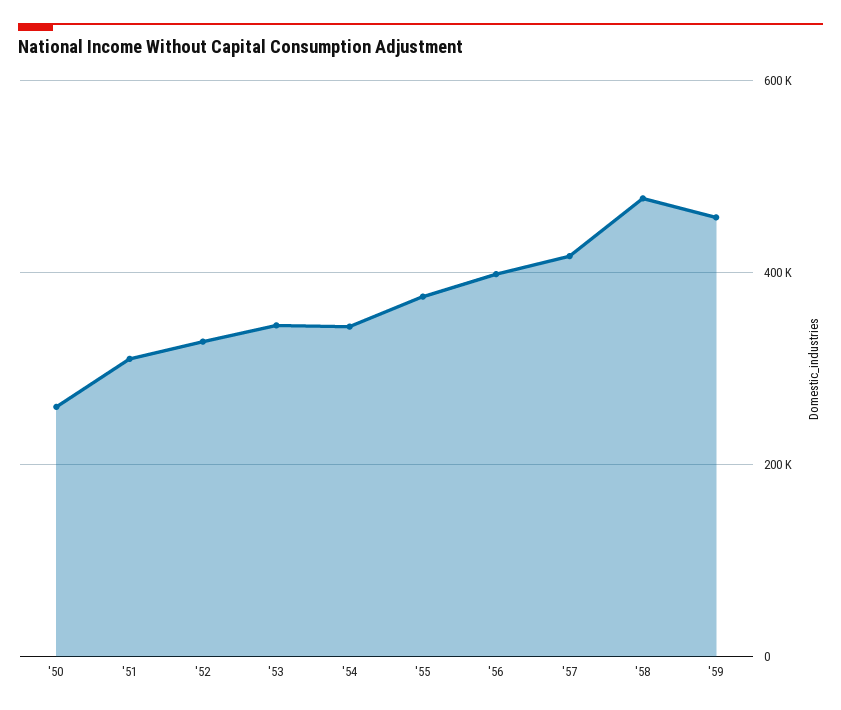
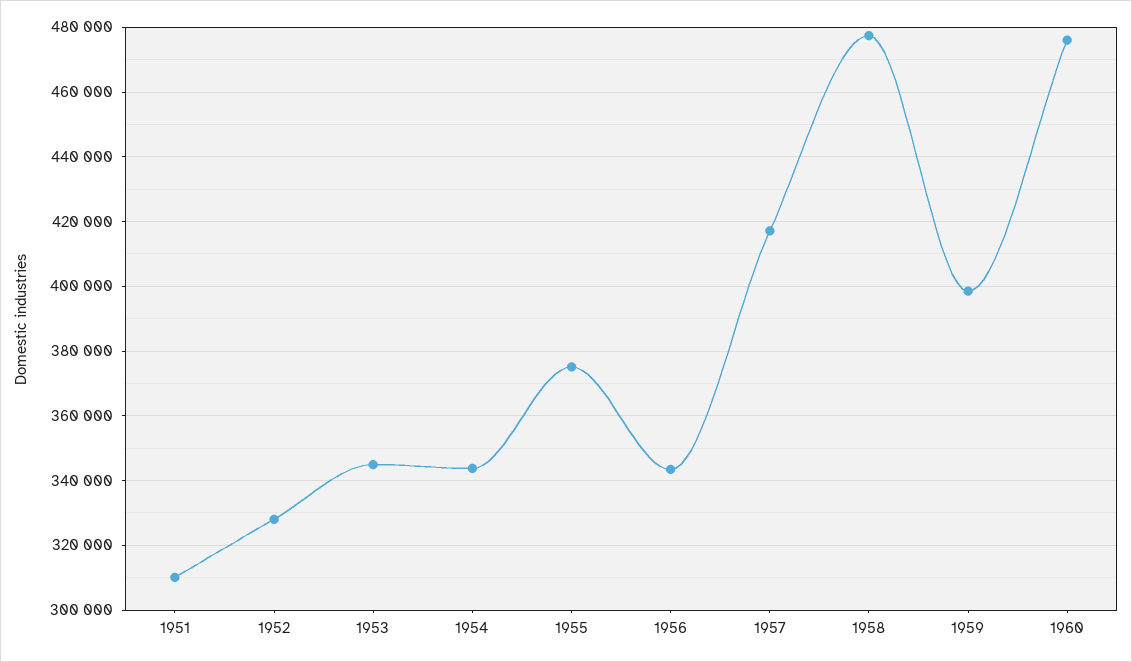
'50: 260000 -> none
'56: 400000 -> 344000
'59: 460000 -> 398000
1960: none -> 476000

